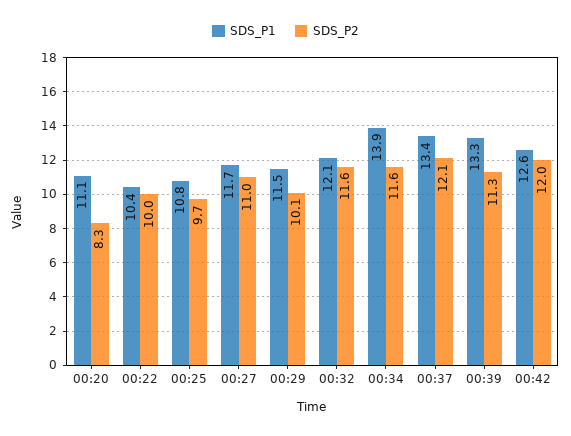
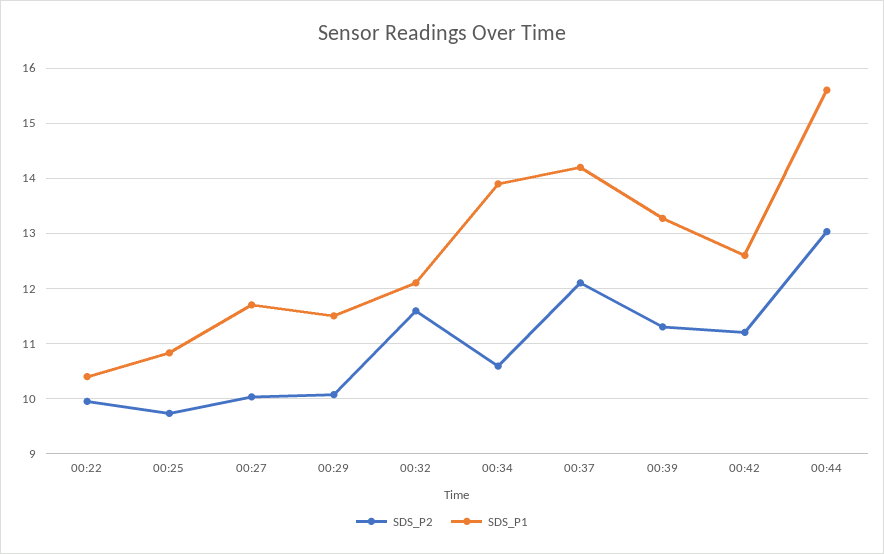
SDS_P1, 00:20: 11.1 -> none
SDS_P2, 00:20: 8.3 -> none
SDS_P2, 00:27: 11 -> 10
SDS_P2, 00:34: 11.6 -> 10.6
SDS_P1, 00:37: 13.4 -> 14.2
SDS_P2, 00:42: 12 -> 11.2
SDS_P2, 00:44: none -> 13
SDS_P1, 00:44: none -> 15.6

